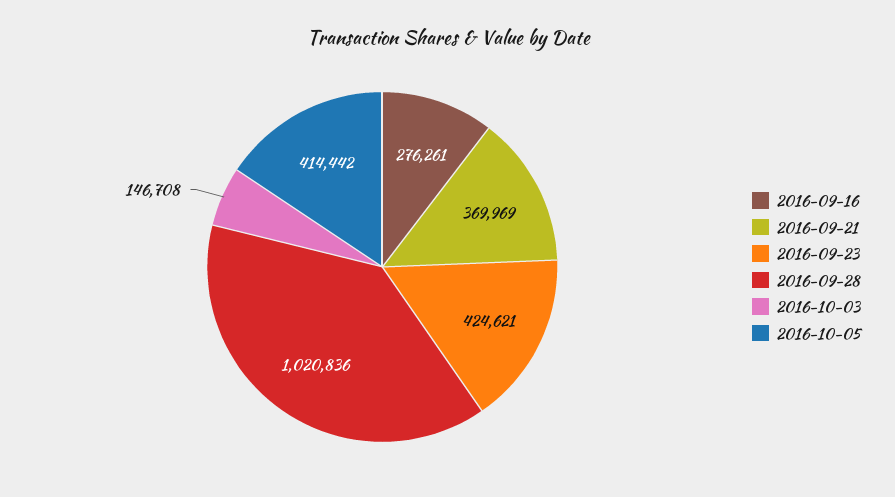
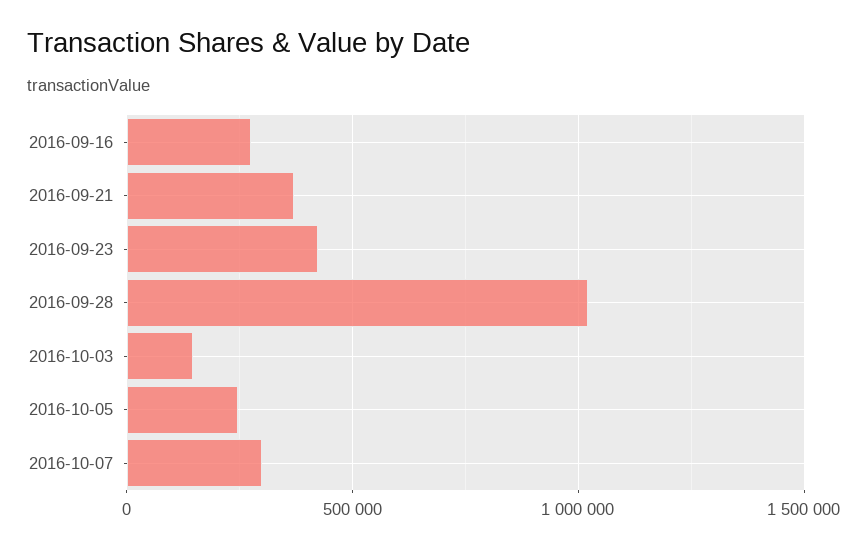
2016-10-05: 414442 -> 250000
2016-10-07: none -> 300000

